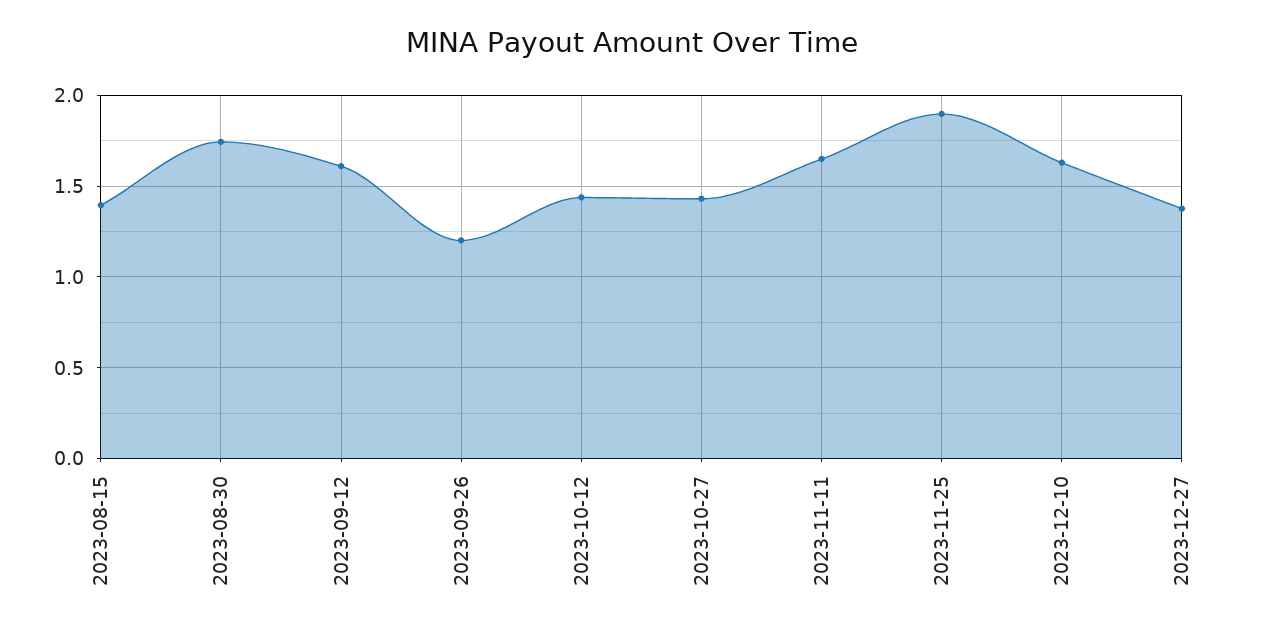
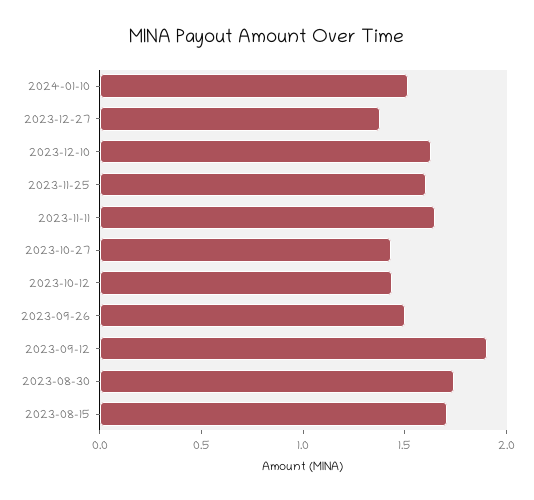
2023-08-15: 1.4 -> 1.7
2023-09-12: 1.6 -> 1.9
2023-09-26: 1.2 -> 1.5
2023-11-25: 1.9 -> 1.6
2024-01-10: none -> 1.5

